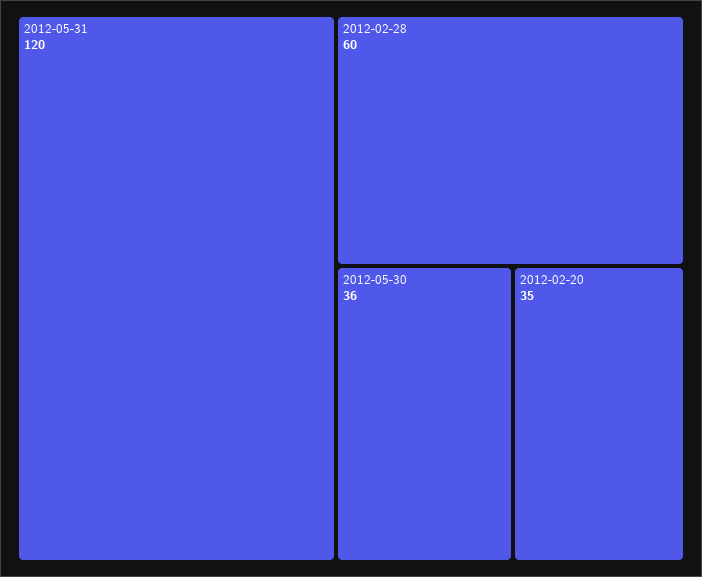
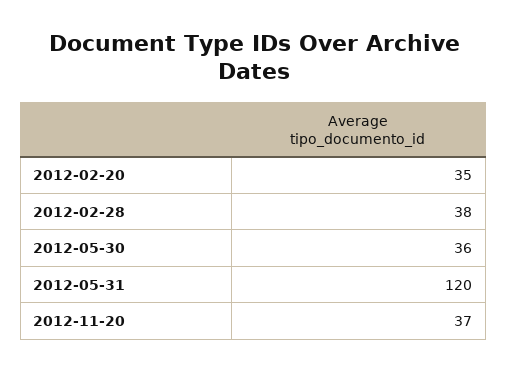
2012-02-28: 60 -> 38
2012-11-20: none -> 37

